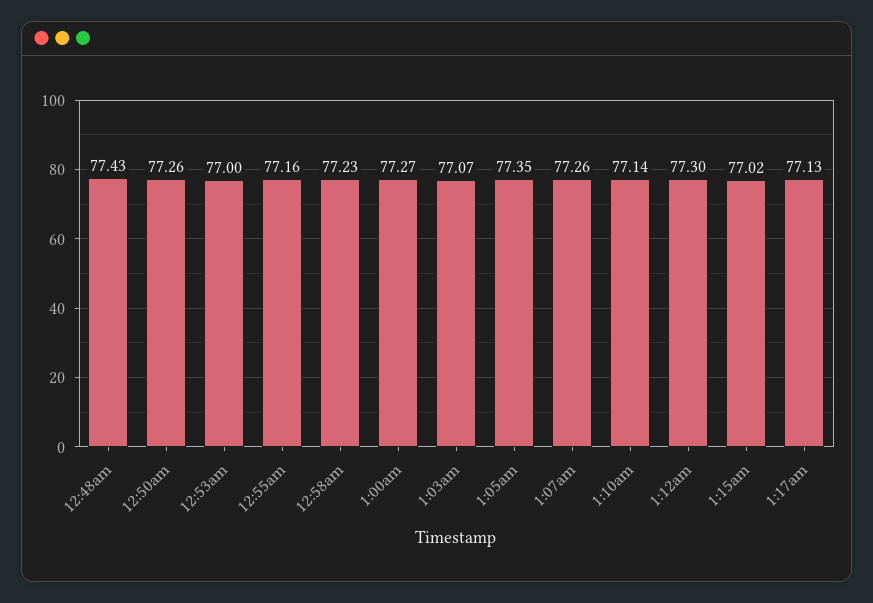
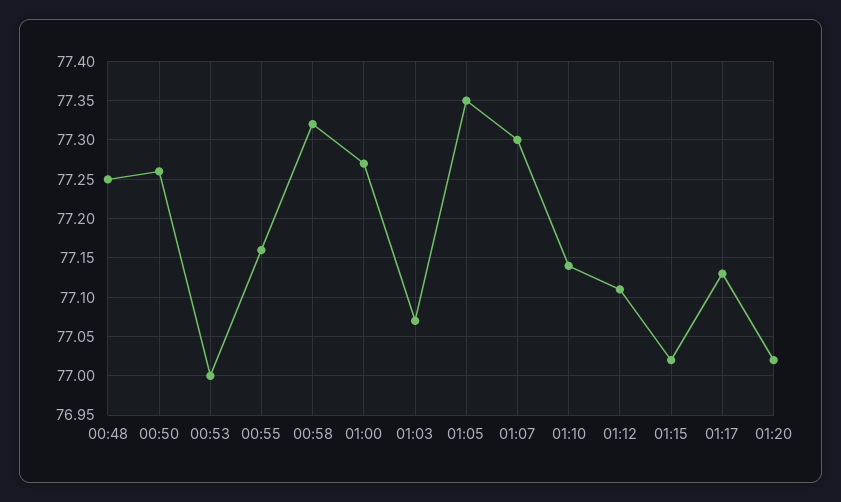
12:48am: 77.43 -> 77.25
12:58am: 77.23 -> 77.32
1:07am: 77.26 -> 77.3
1:12am: 77.3 -> 77.11
01:20: none -> 77.02

